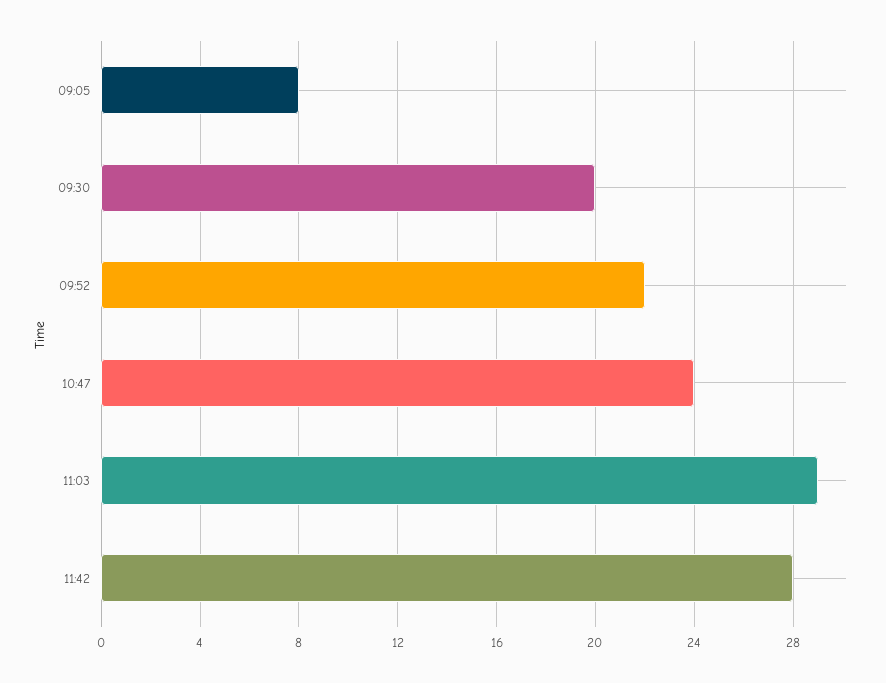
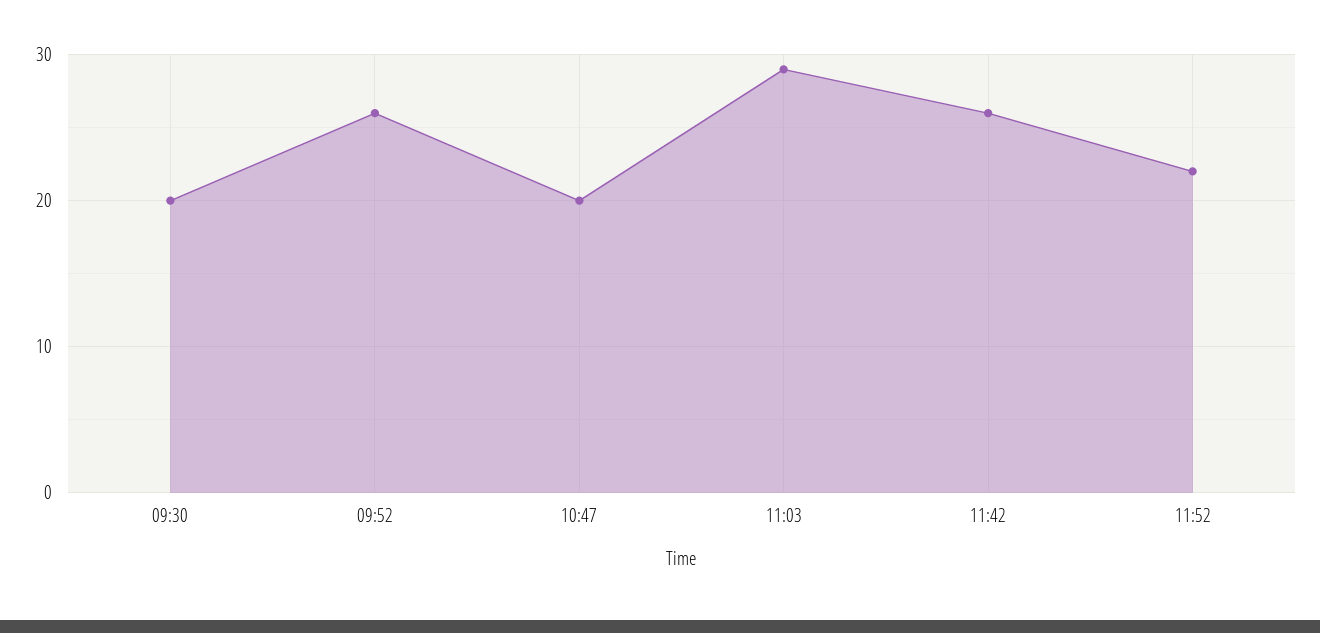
09:05: 8 -> none
09:52: 22 -> 26
10:47: 24 -> 20
11:42: 28 -> 26
11:52: none -> 22

